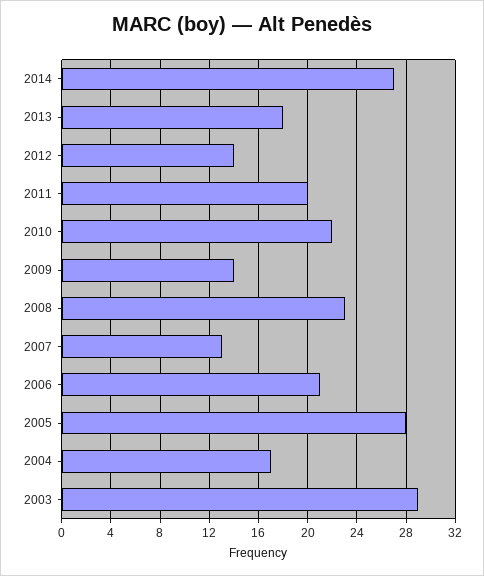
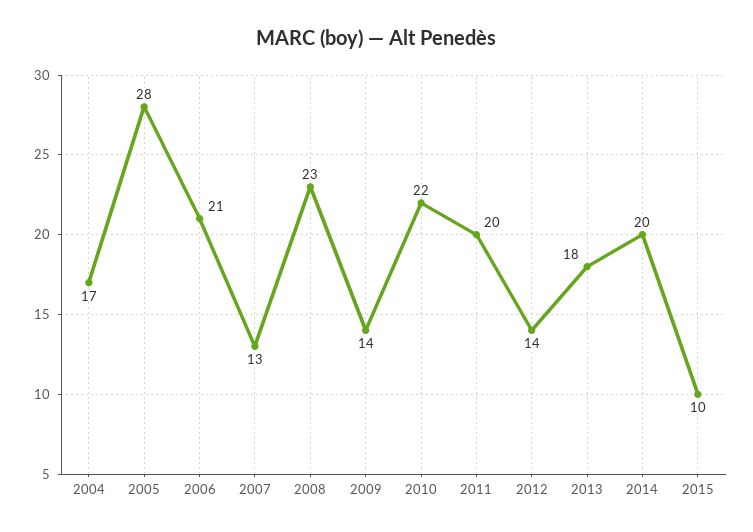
2014: 27 -> 20
2003: 29 -> none
2015: none -> 10

